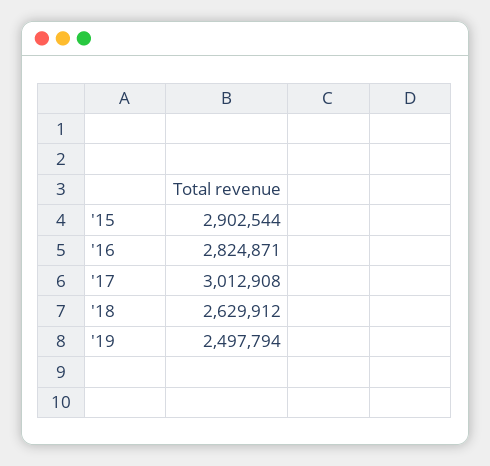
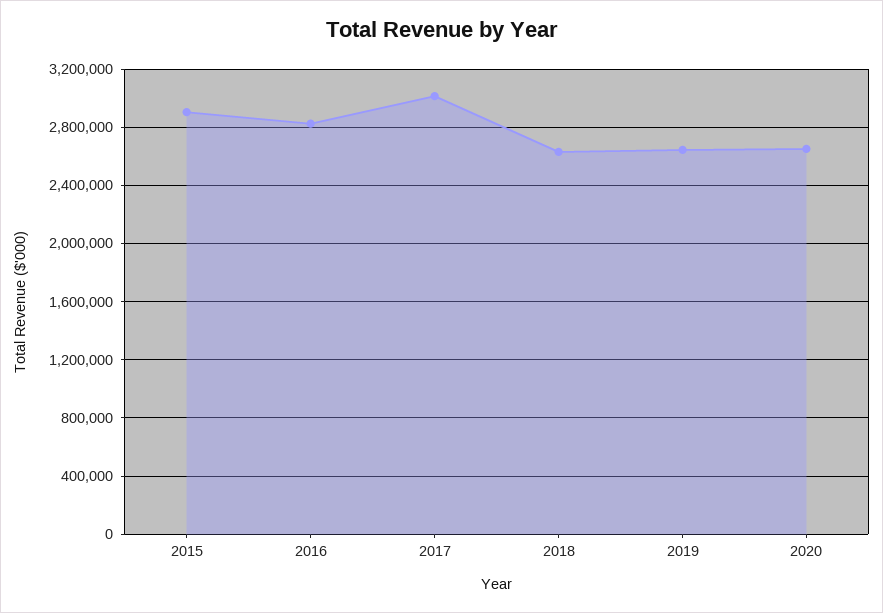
'19: 2497794 -> 2650000
2020: none -> 2650000

